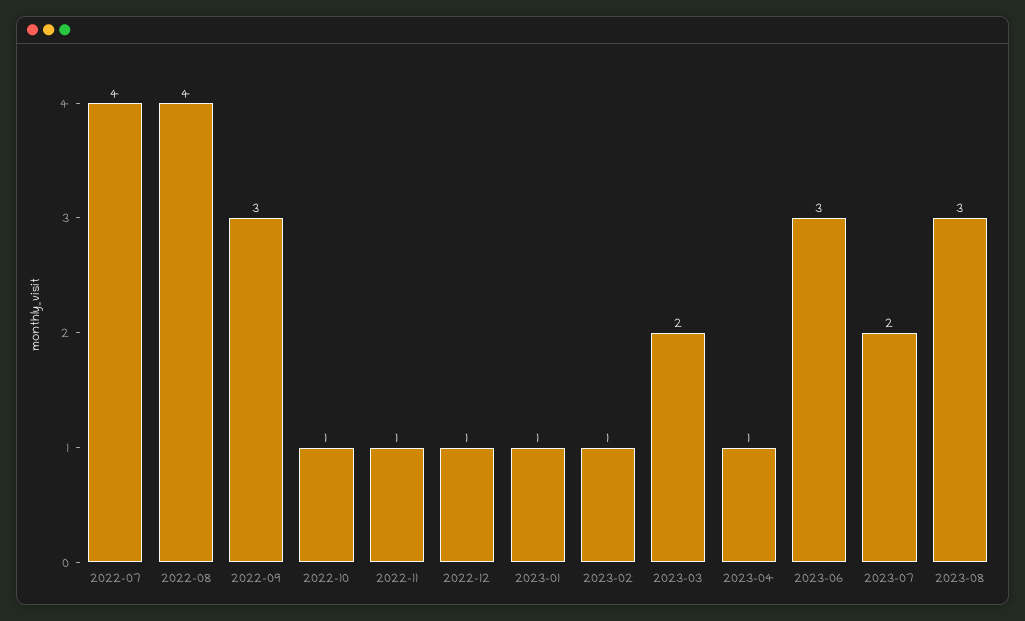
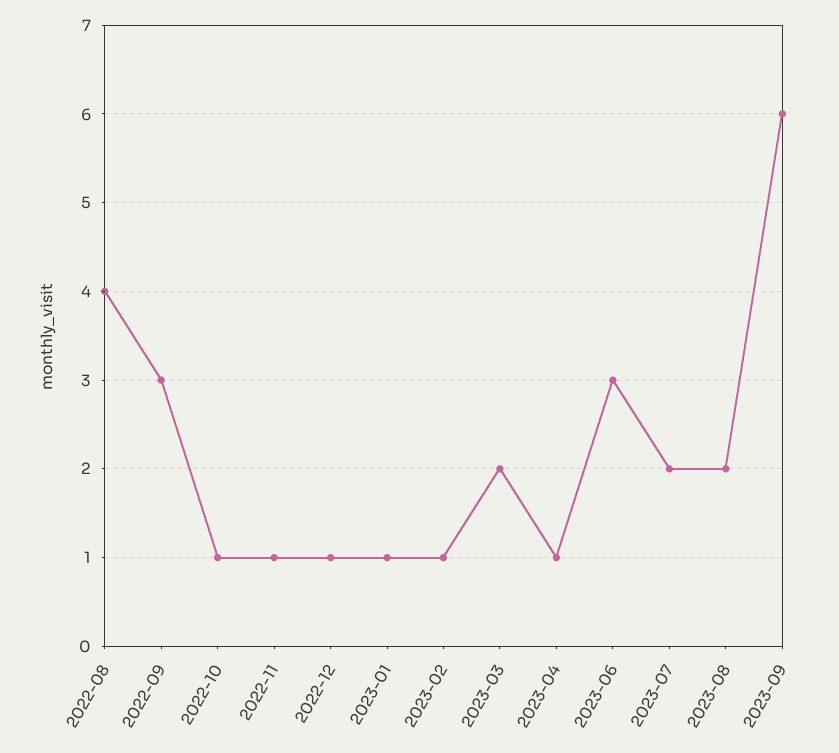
2022-07: 4 -> none
2023-08: 3 -> 2
2023-09: none -> 6

